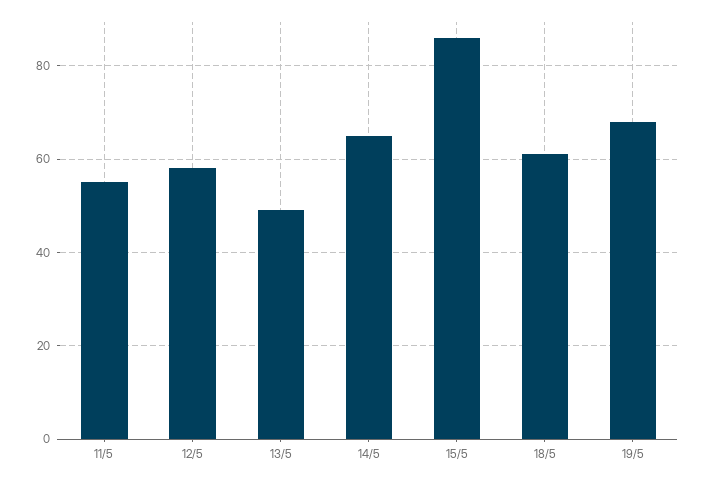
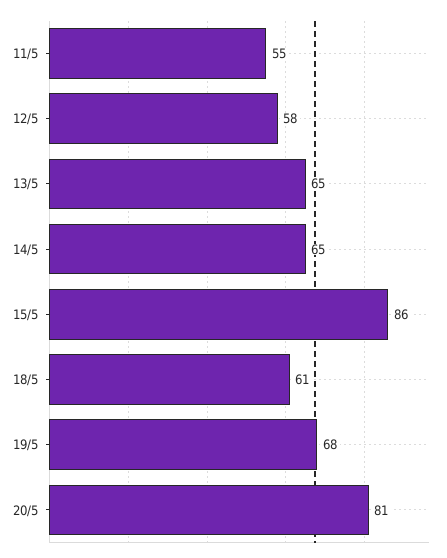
13/5: 50 -> 65
20/5: none -> 81

